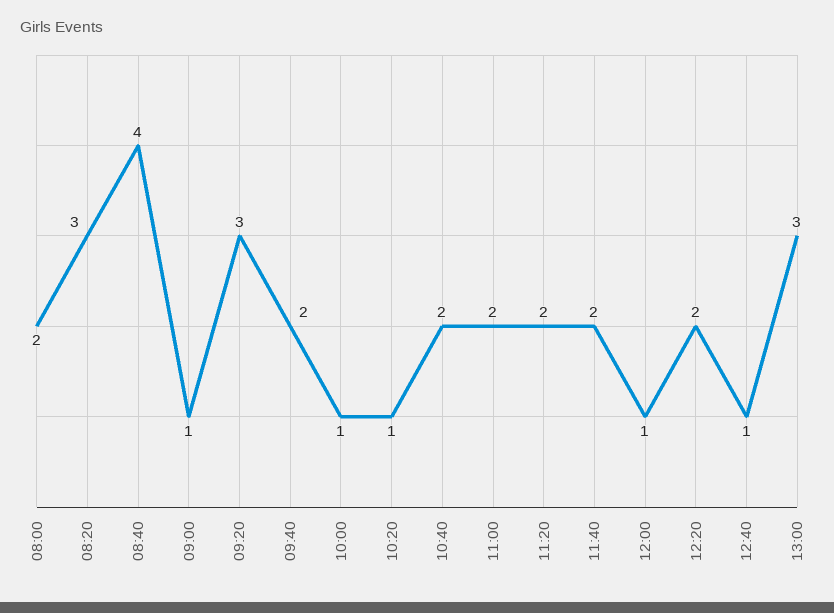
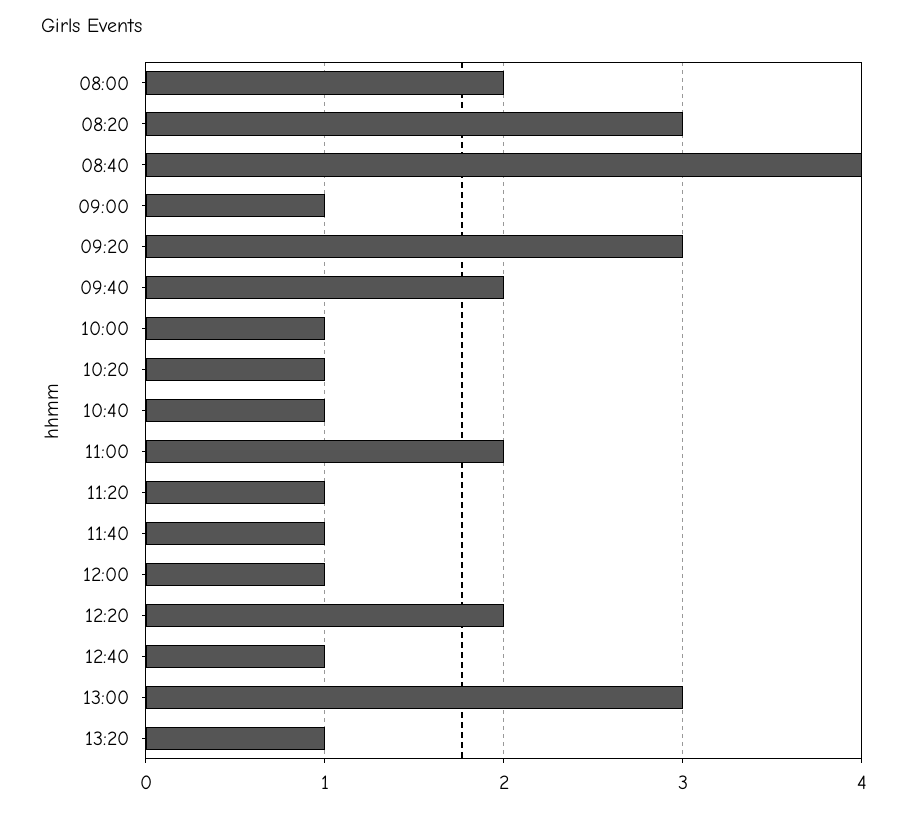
10:40: 2 -> 1
11:20: 2 -> 1
11:40: 2 -> 1
13:20: none -> 1

